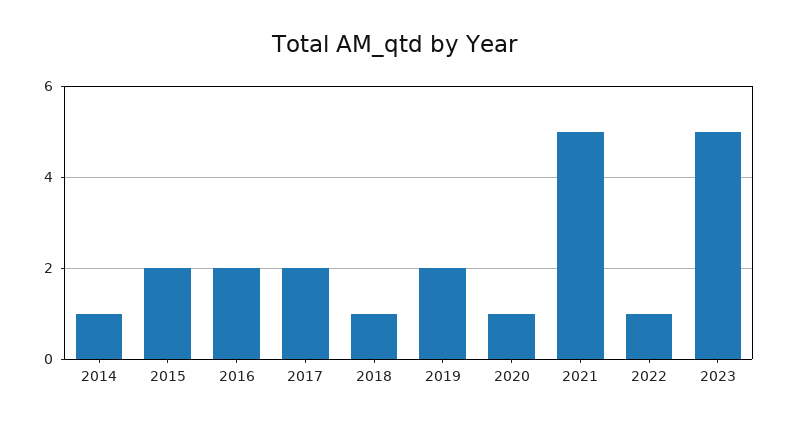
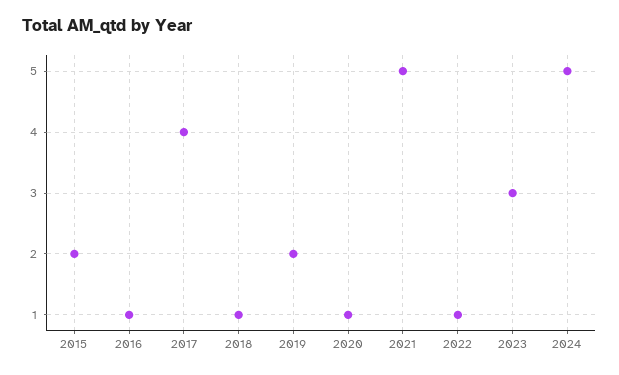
2014: 1 -> none
2016: 2 -> 1
2017: 2 -> 4
2023: 5 -> 3
2024: none -> 5

